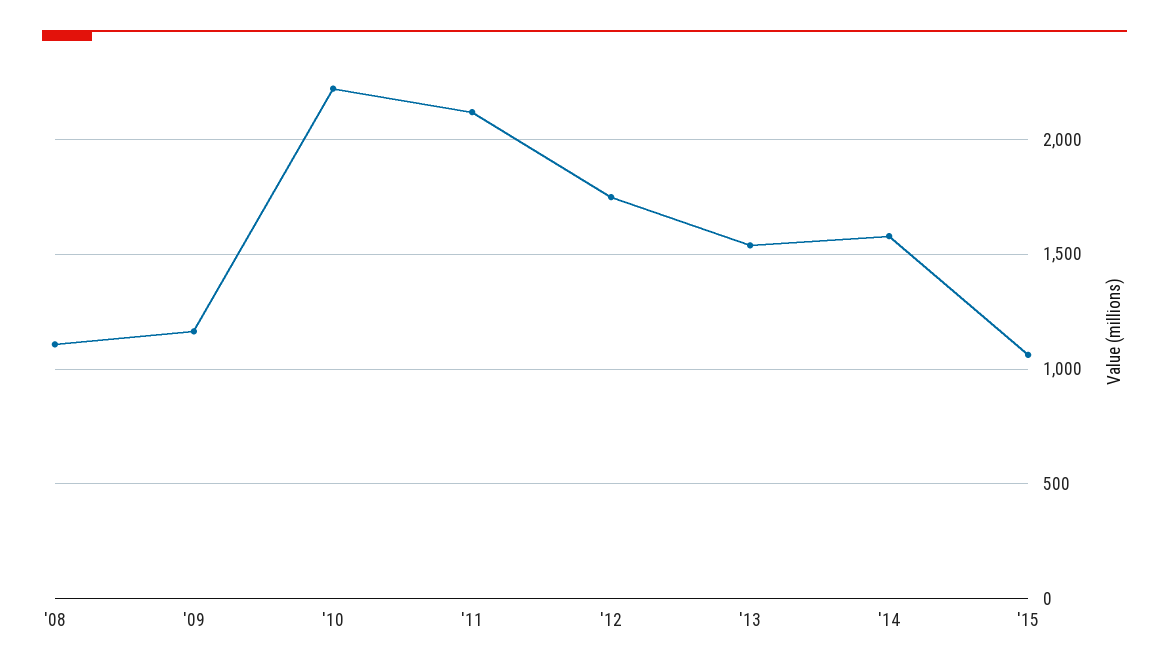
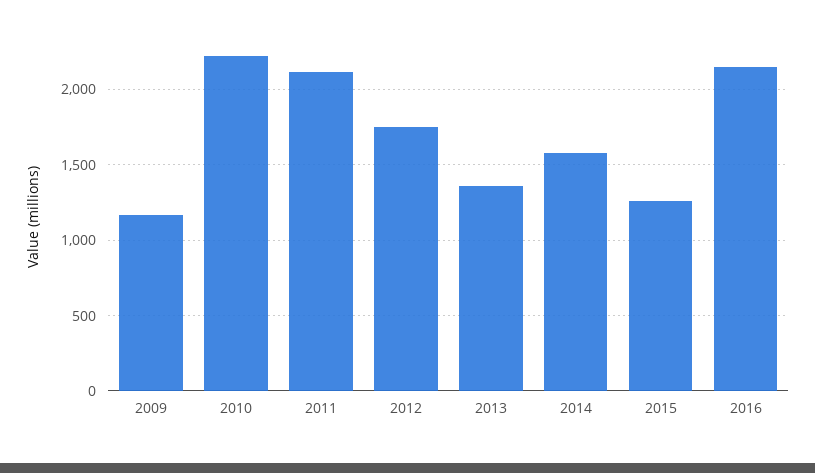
'08: 1100 -> none
'13: 1550 -> 1350
'15: 1050 -> 1250
2016: none -> 2150

